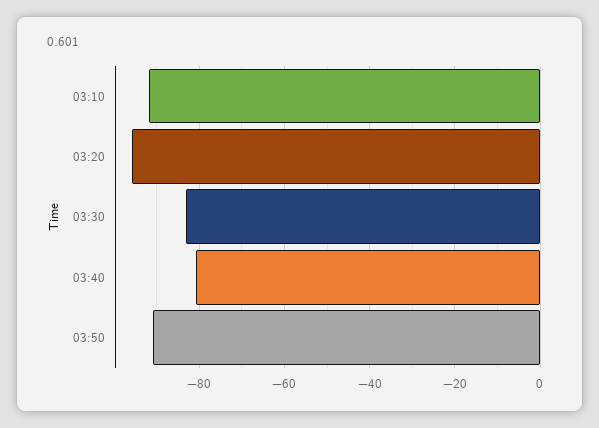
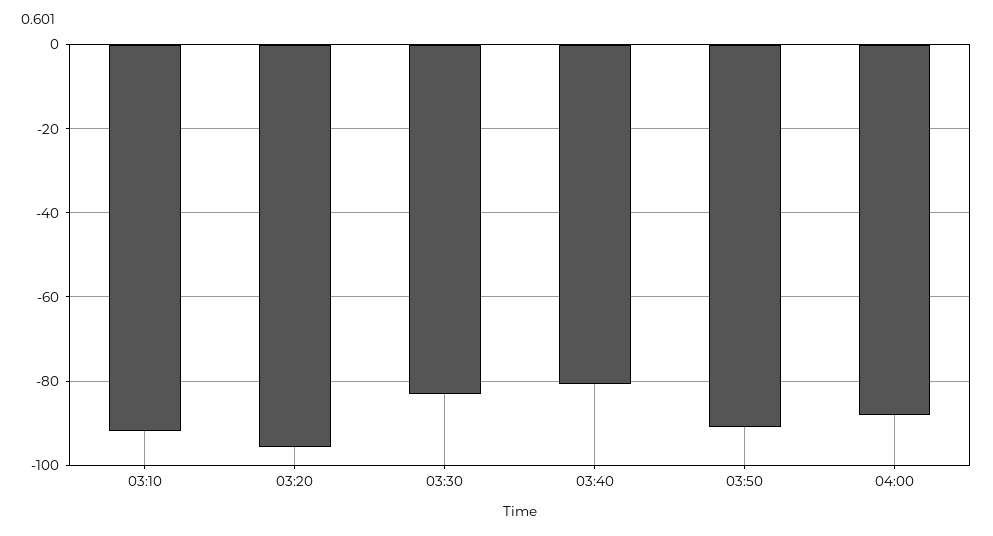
04:00: none -> -88

